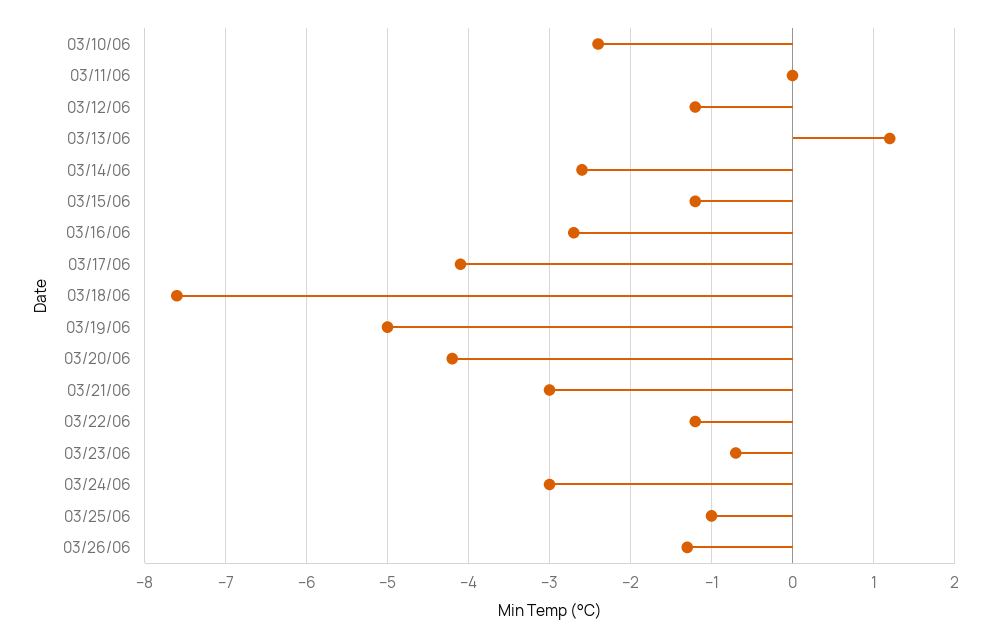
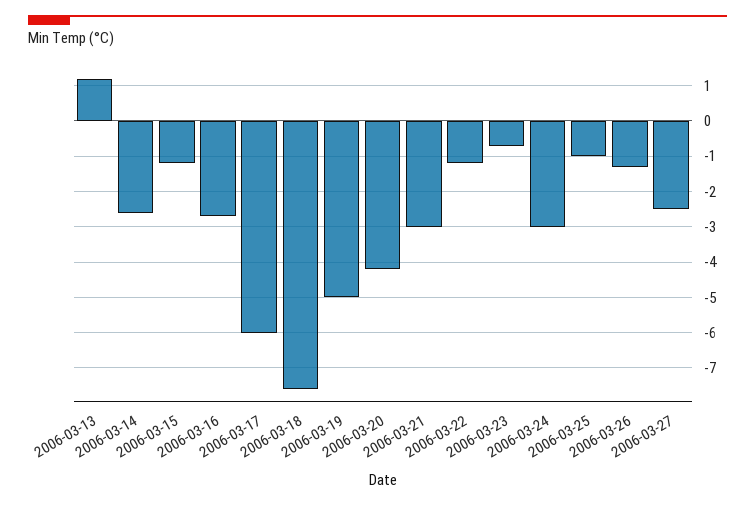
03/10/06: -2.4 -> none
03/11/06: 0 -> none
03/12/06: -1.2 -> none
03/17/06: -4.1 -> -6
2006-03-27: none -> -2.5

